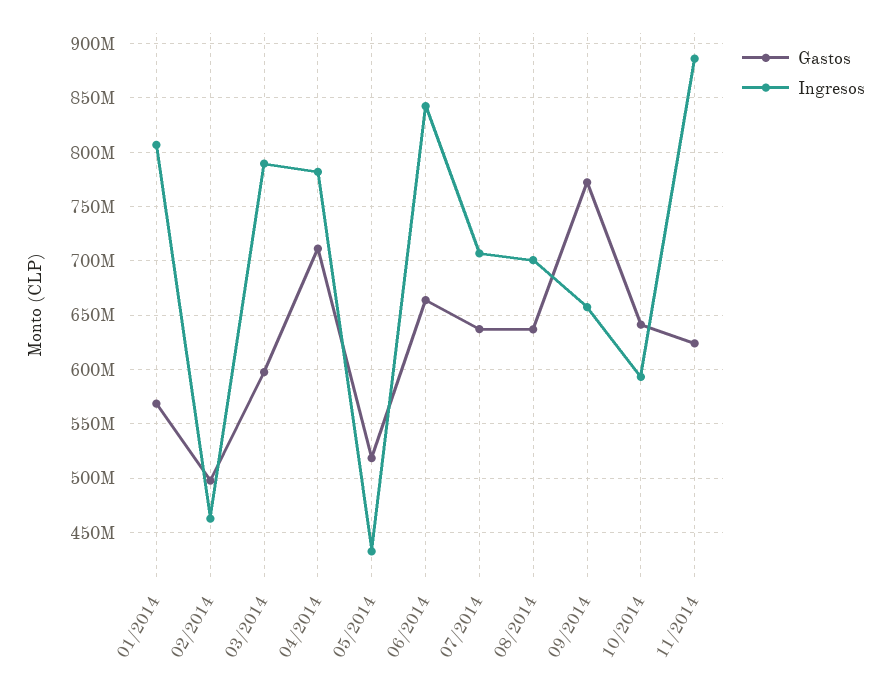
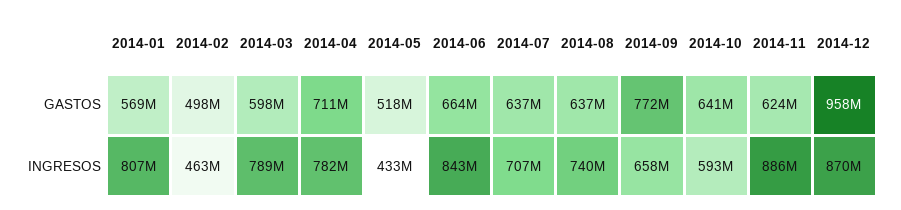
Ingresos, 08/2014: 700000000 -> 740000000
Gastos, 2014-12: none -> 958000000
Ingresos, 2014-12: none -> 870000000

